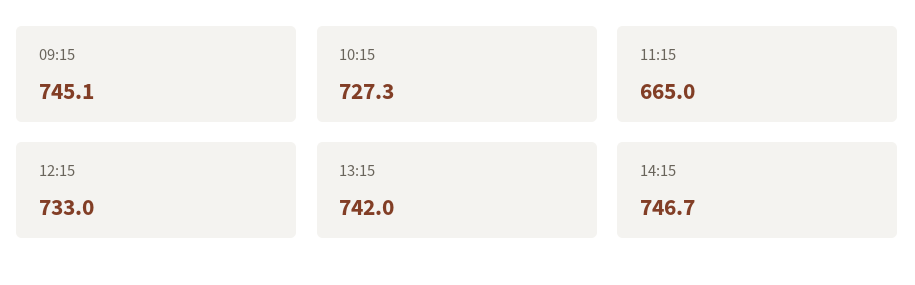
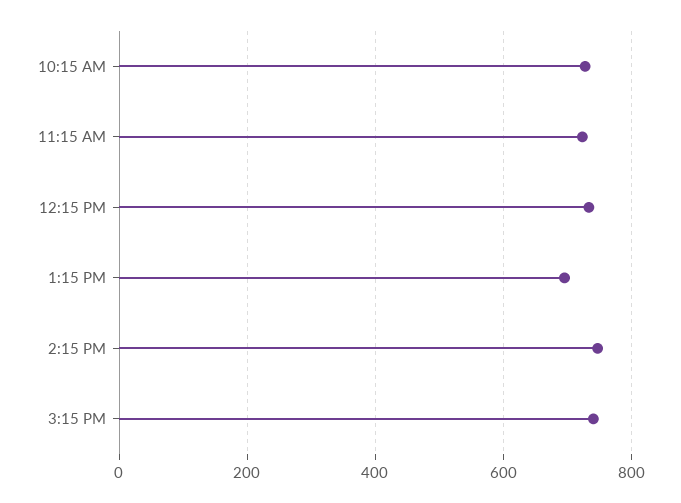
09:15: 745.1 -> none
11:15: 665 -> 720
13:15: 742 -> 700
3:15 PM: none -> 740

